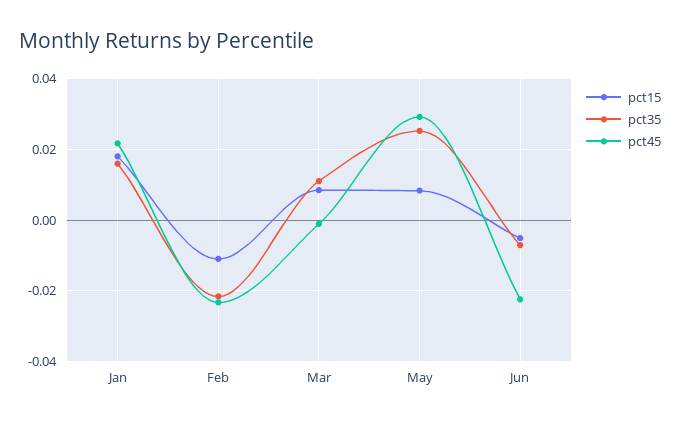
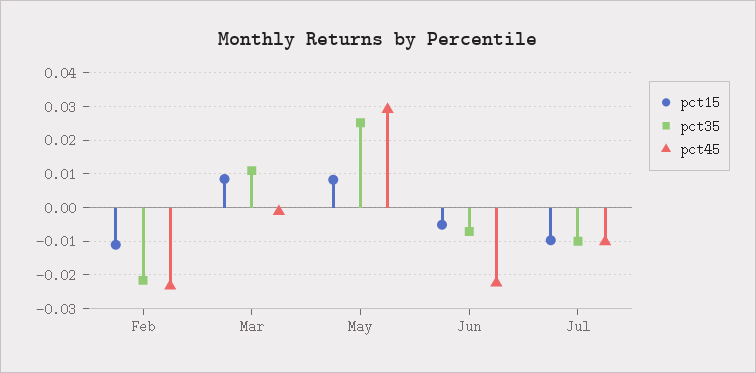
pct15, Jan: 0.018 -> none
pct35, Jan: 0.016 -> none
pct45, Jan: 0.022 -> none
pct15, Jul: none -> -0.01
pct35, Jul: none -> -0.01
pct45, Jul: none -> -0.01

